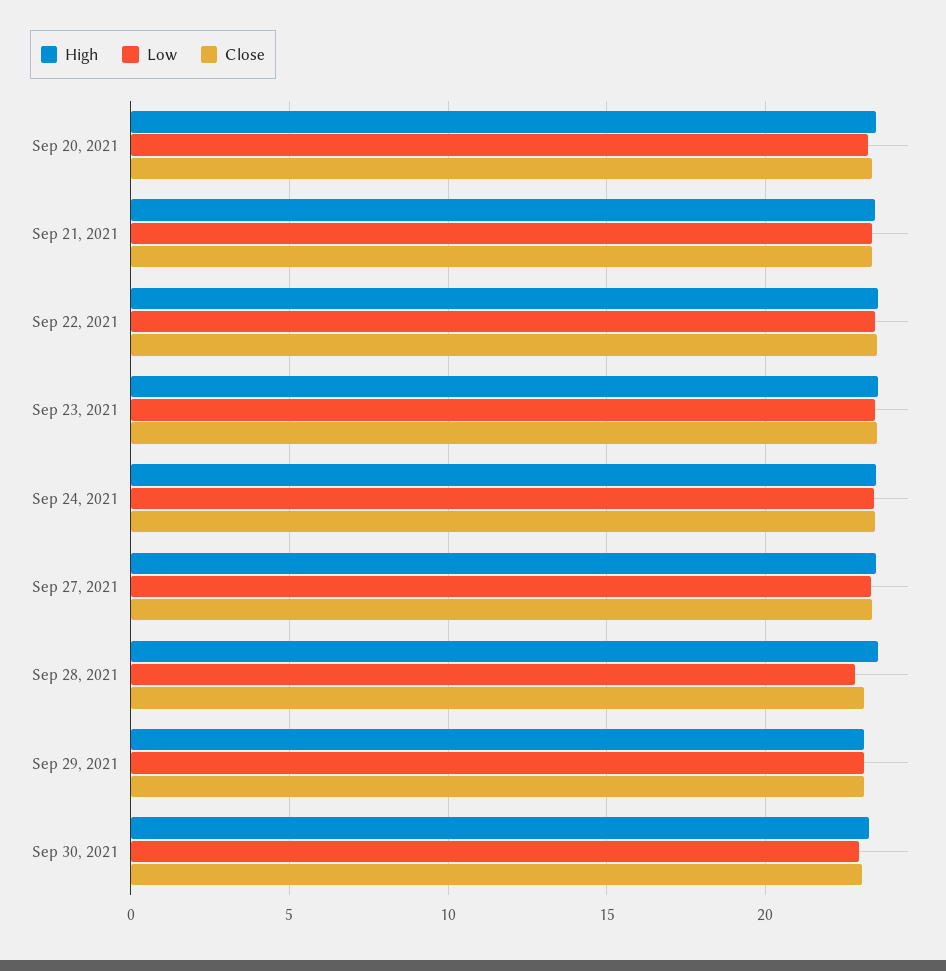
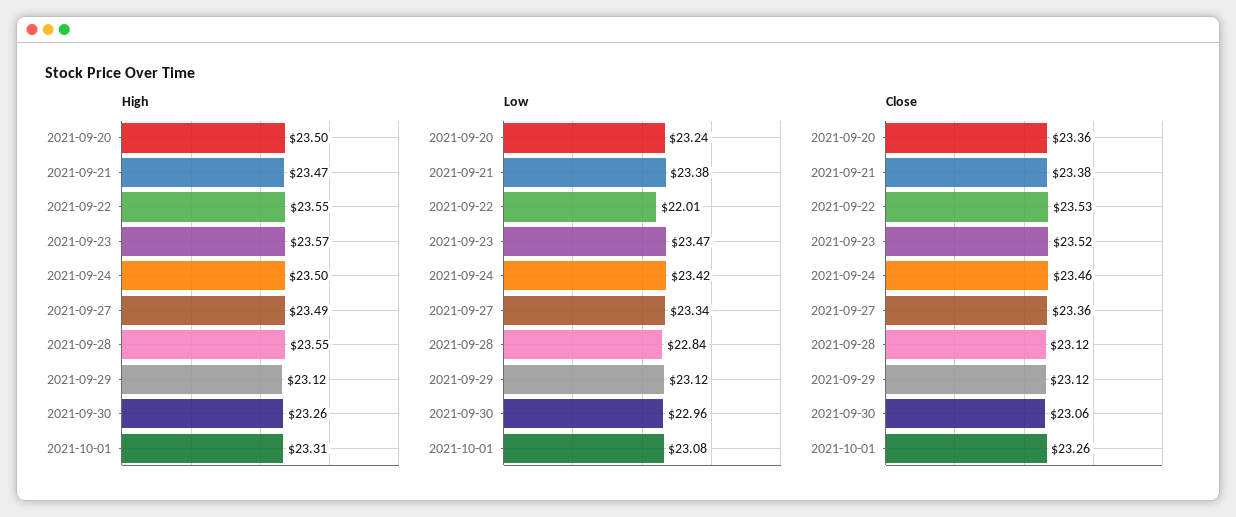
Low, Sep 22, 2021: 23.5 -> 22.01
High, 2021-10-01: none -> 23.31
Low, 2021-10-01: none -> 23.08
Close, 2021-10-01: none -> 23.26

